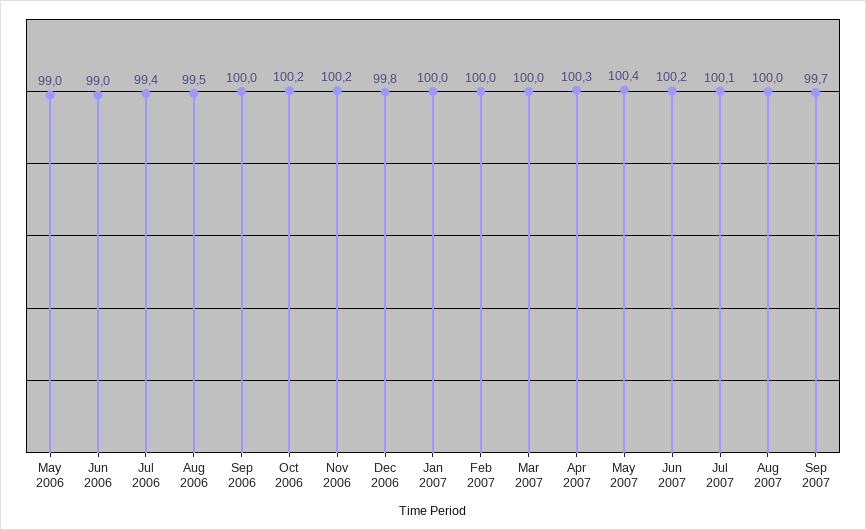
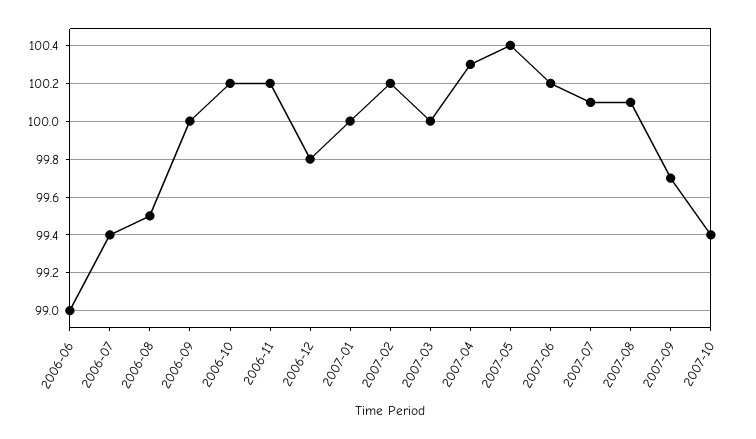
May 2006: 99 -> none
Feb 2007: 100 -> 100.2
Aug 2007: 100 -> 100.1
2007-10: none -> 99.4

